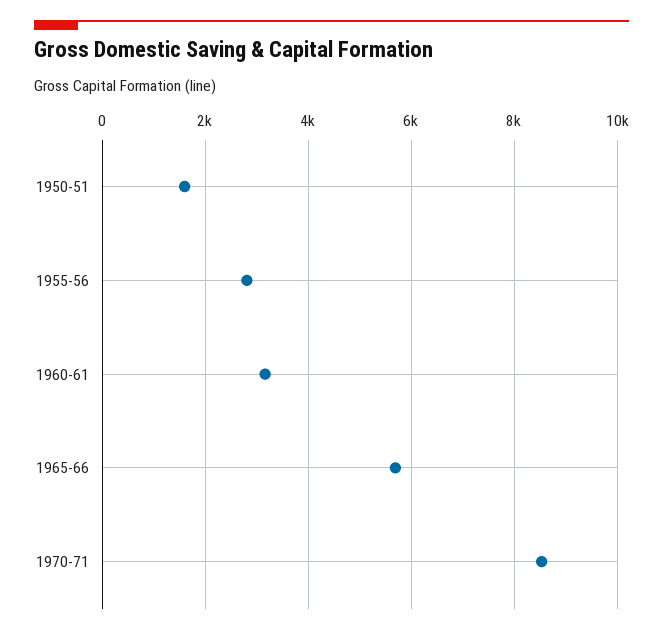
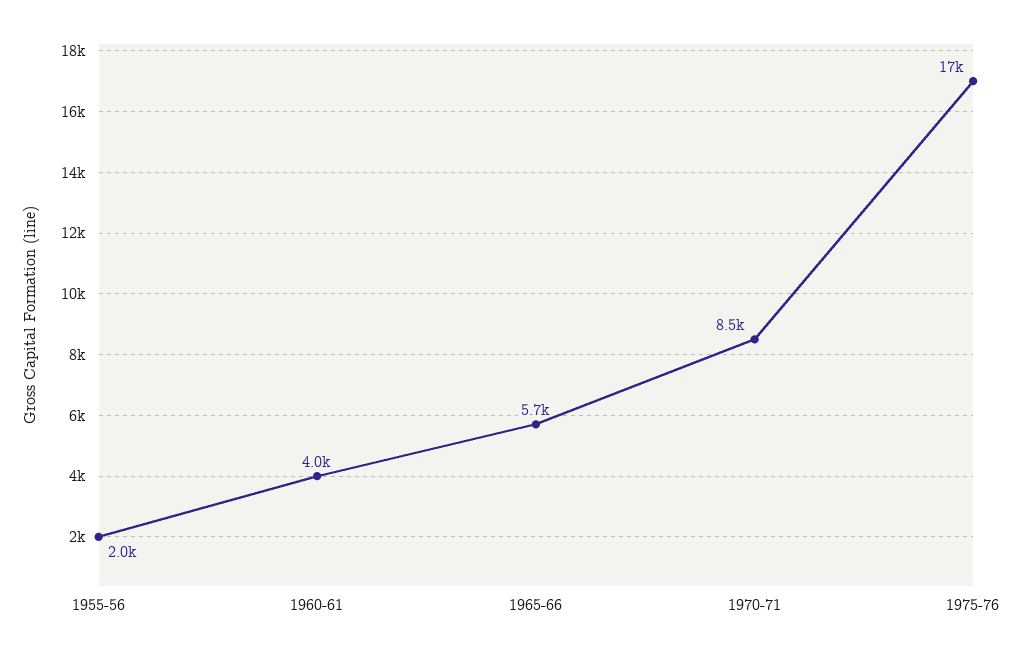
1950-51: 1600 -> none
1955-56: 2800 -> 2000
1960-61: 3200 -> 4000
1975-76: none -> 17000

